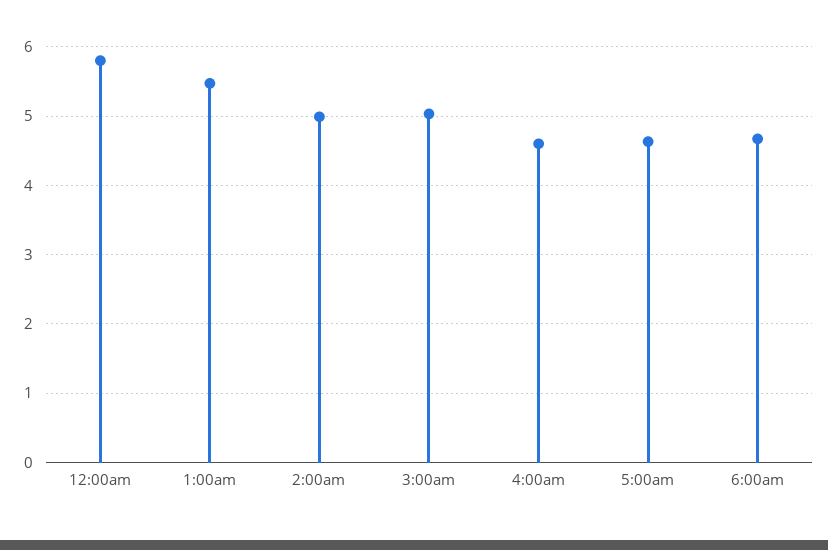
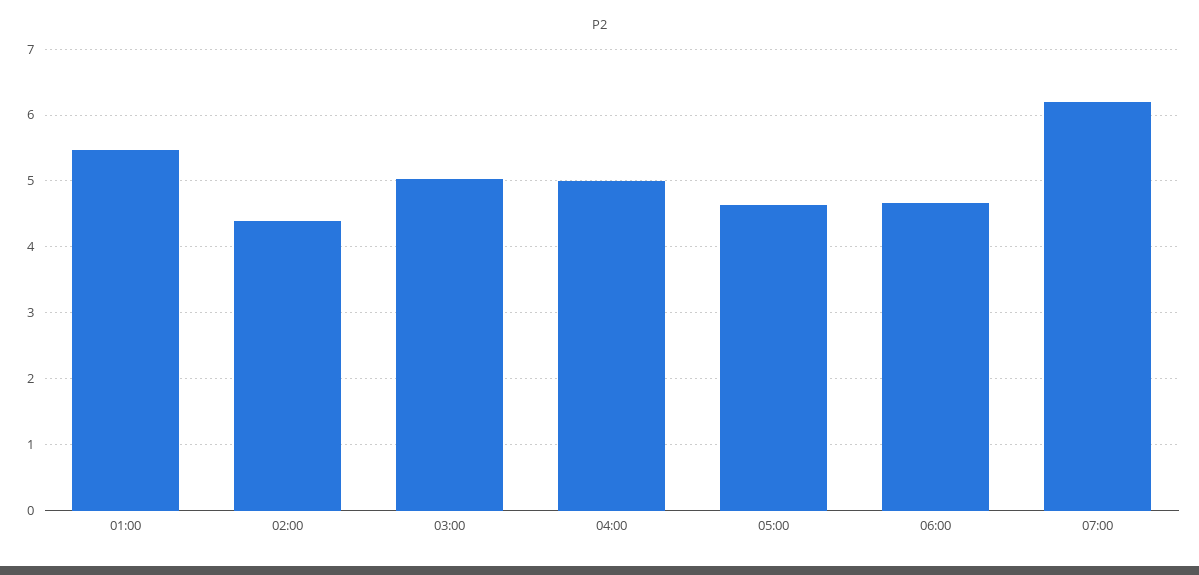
12:00am: 5.8 -> none
2:00am: 5 -> 4.4
4:00am: 4.6 -> 5
07:00: none -> 6.2

